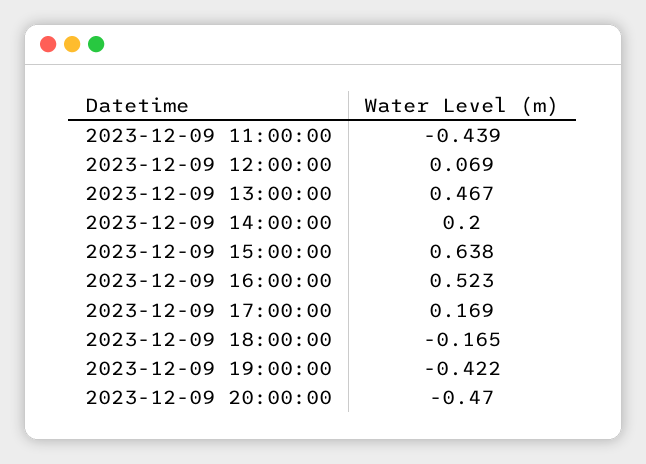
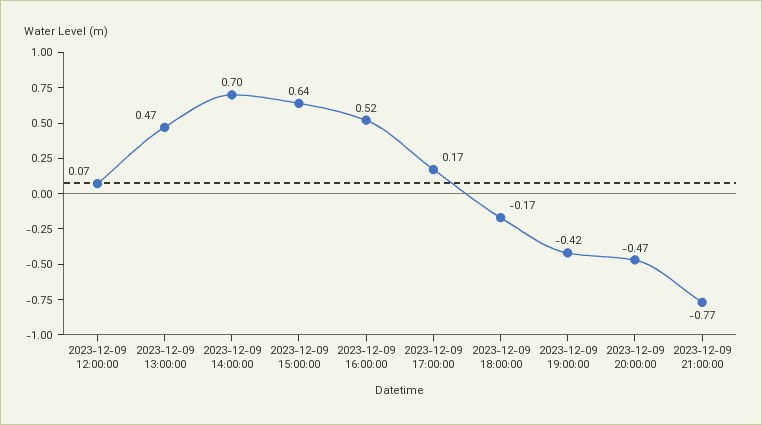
2023-12-09 11:00:00: -0.439 -> none
2023-12-09 14:00:00: 0.2 -> 0.7
2023-12-09 21:00:00: none -> -0.77

